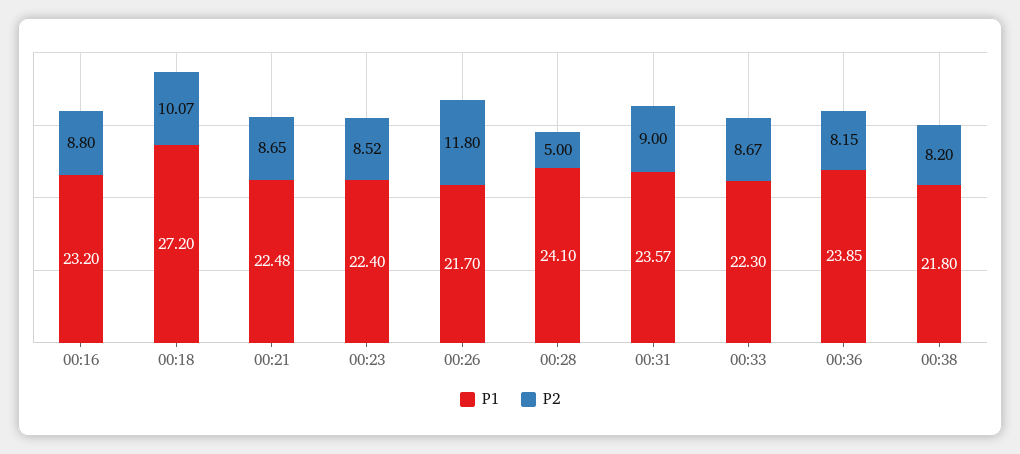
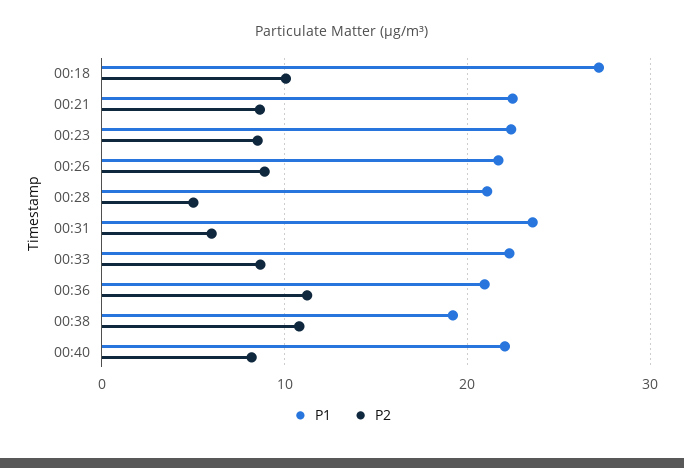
P1, 00:16: 23.2 -> none
P2, 00:16: 8.8 -> none
P2, 00:26: 11.8 -> 9
P1, 00:28: 24.1 -> 21
P2, 00:31: 9 -> 6
P1, 00:36: 23.85 -> 21
P2, 00:36: 8.15 -> 11
P1, 00:38: 21.8 -> 19
P2, 00:38: 8.2 -> 11
P1, 00:40: none -> 22
P2, 00:40: none -> 8

